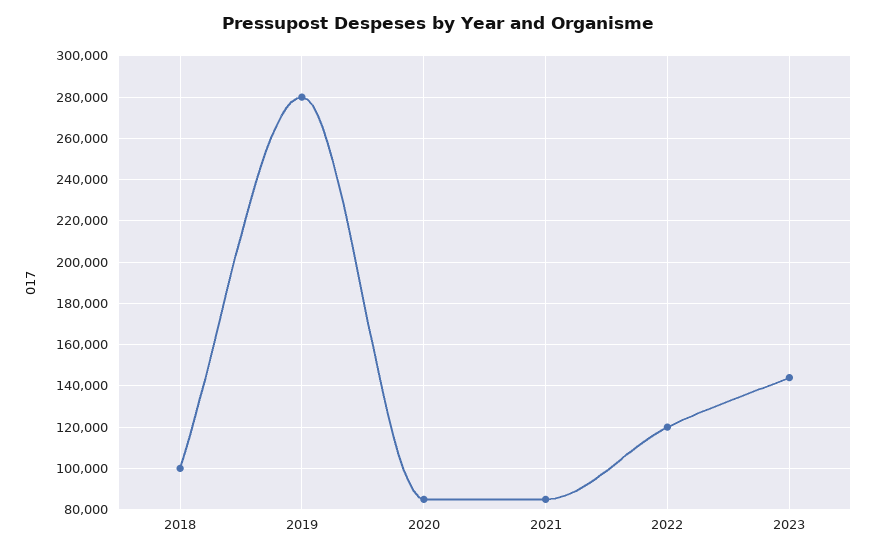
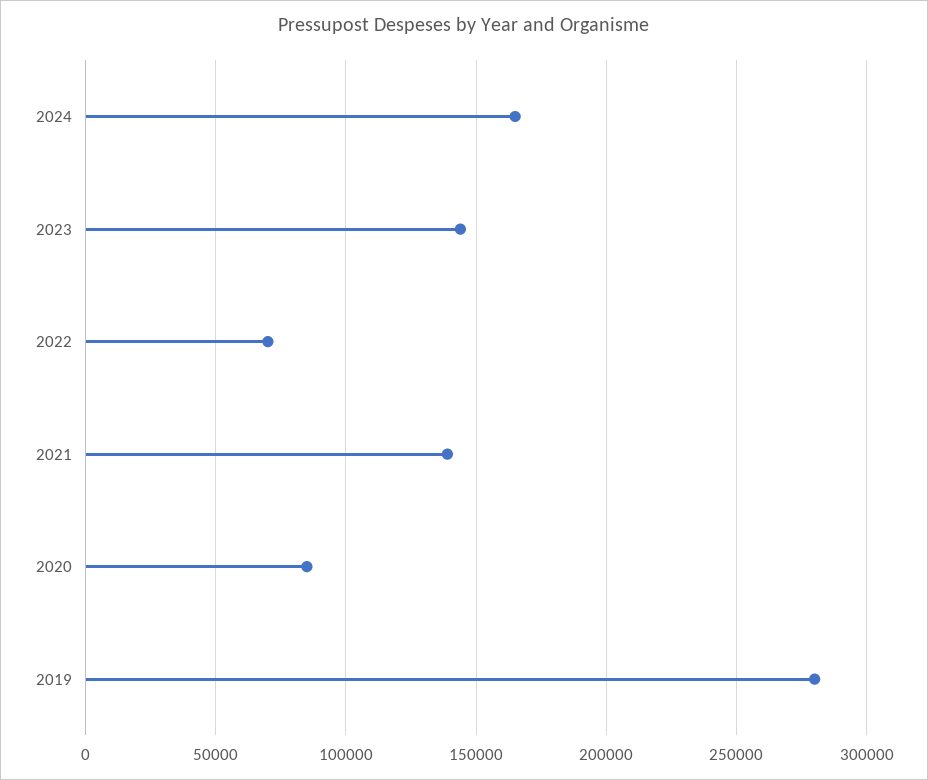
2018: 100000 -> none
2021: 85000 -> 140000
2022: 120000 -> 70000
2024: none -> 165000

